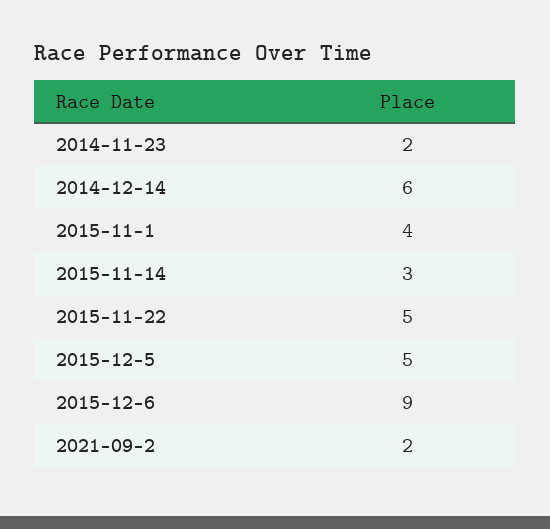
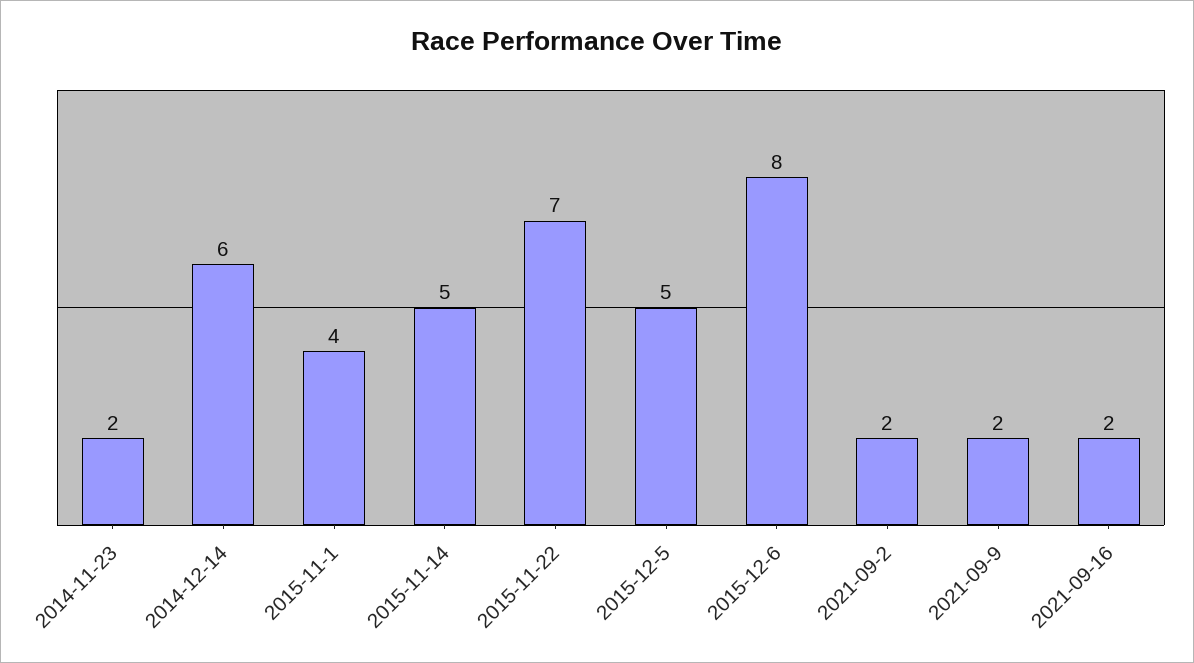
2015-11-14: 3 -> 5
2015-11-22: 5 -> 7
2015-12-6: 9 -> 8
2021-09-9: none -> 2
2021-09-16: none -> 2

